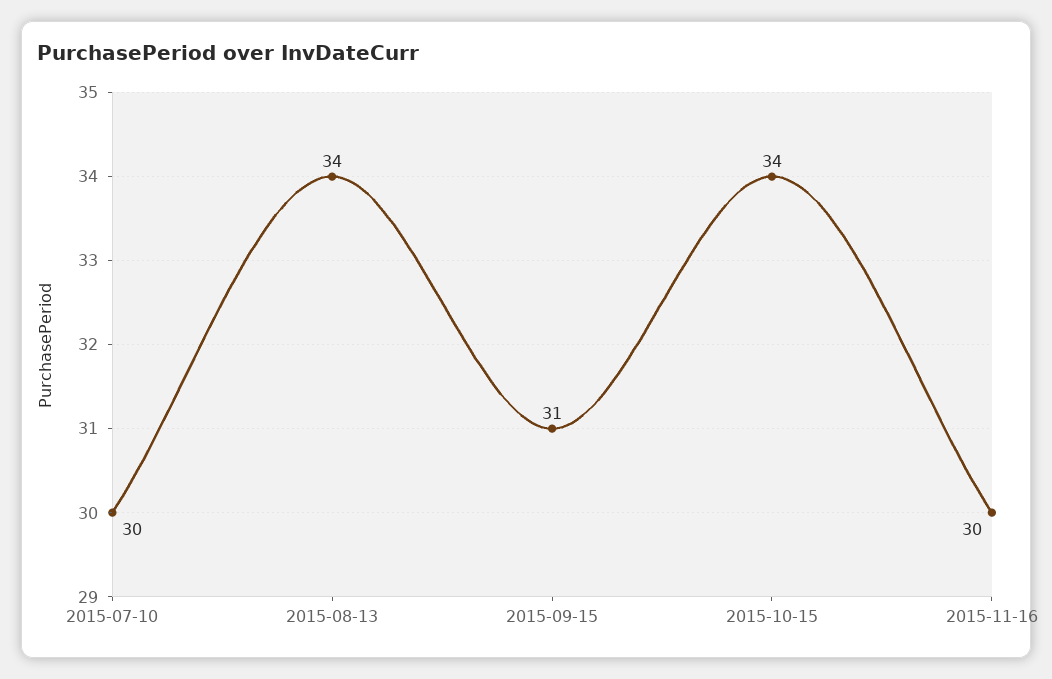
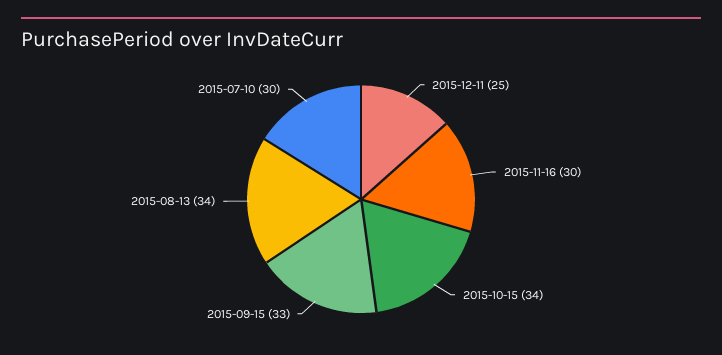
2015-09-15: 31 -> 33
2015-12-11: none -> 25

